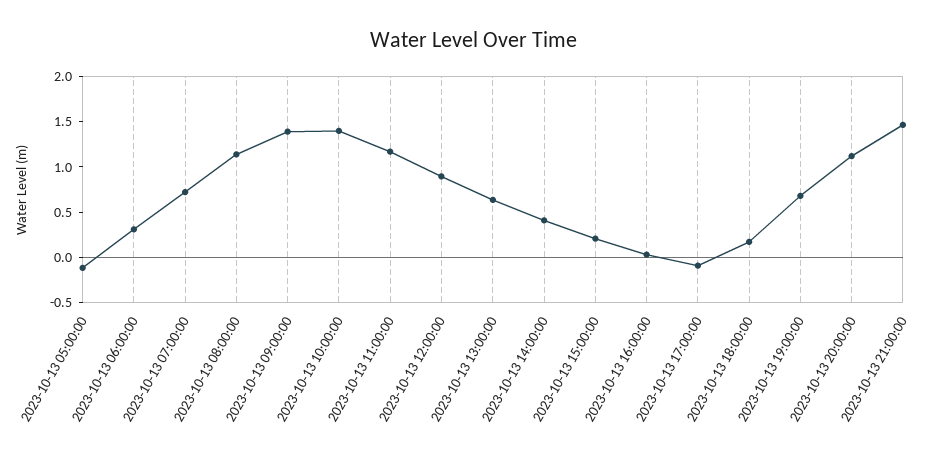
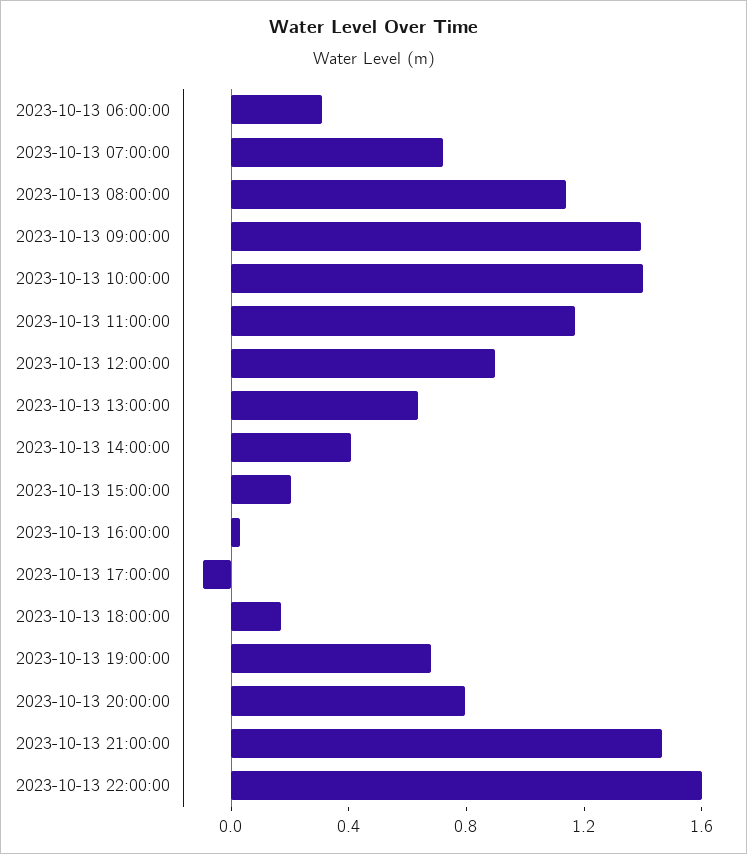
2023-10-13 05:00:00: -0.1 -> none
2023-10-13 20:00:00: 1.1 -> 0.8
2023-10-13 22:00:00: none -> 1.6

